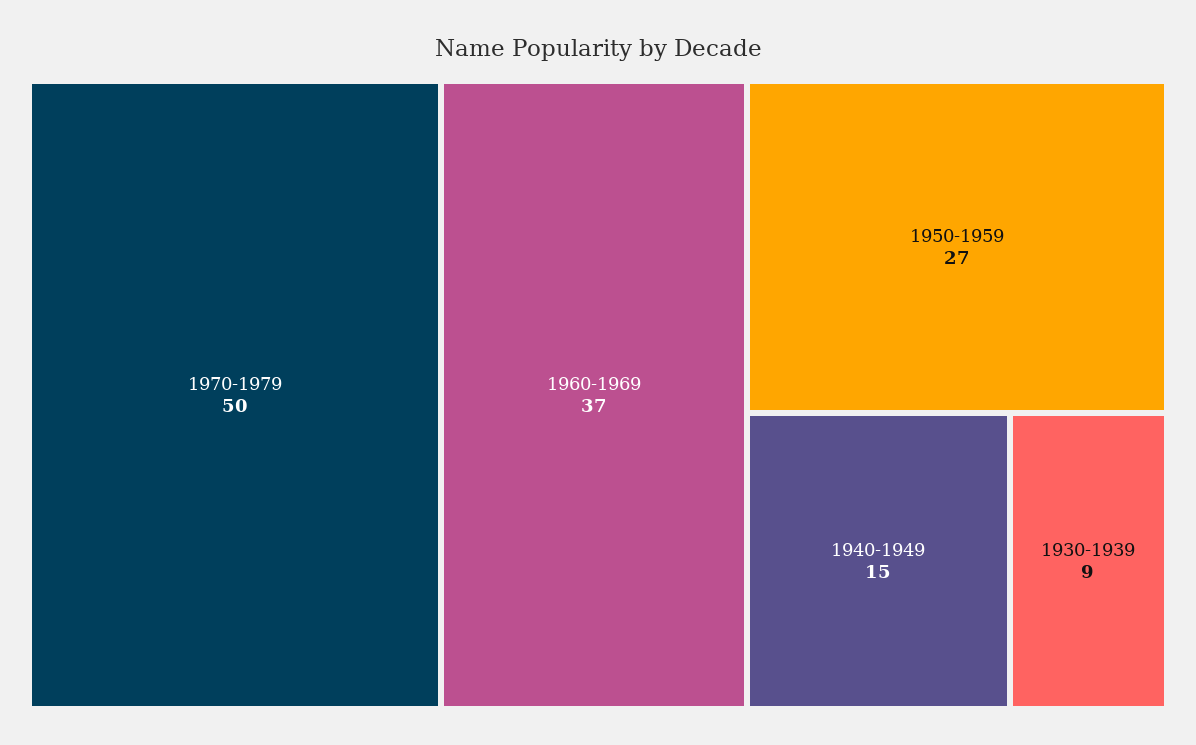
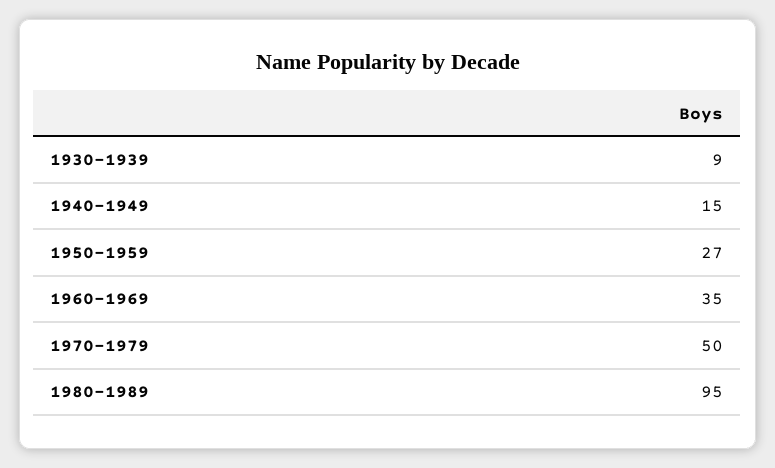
1960-1969: 37 -> 35
1980-1989: none -> 95

